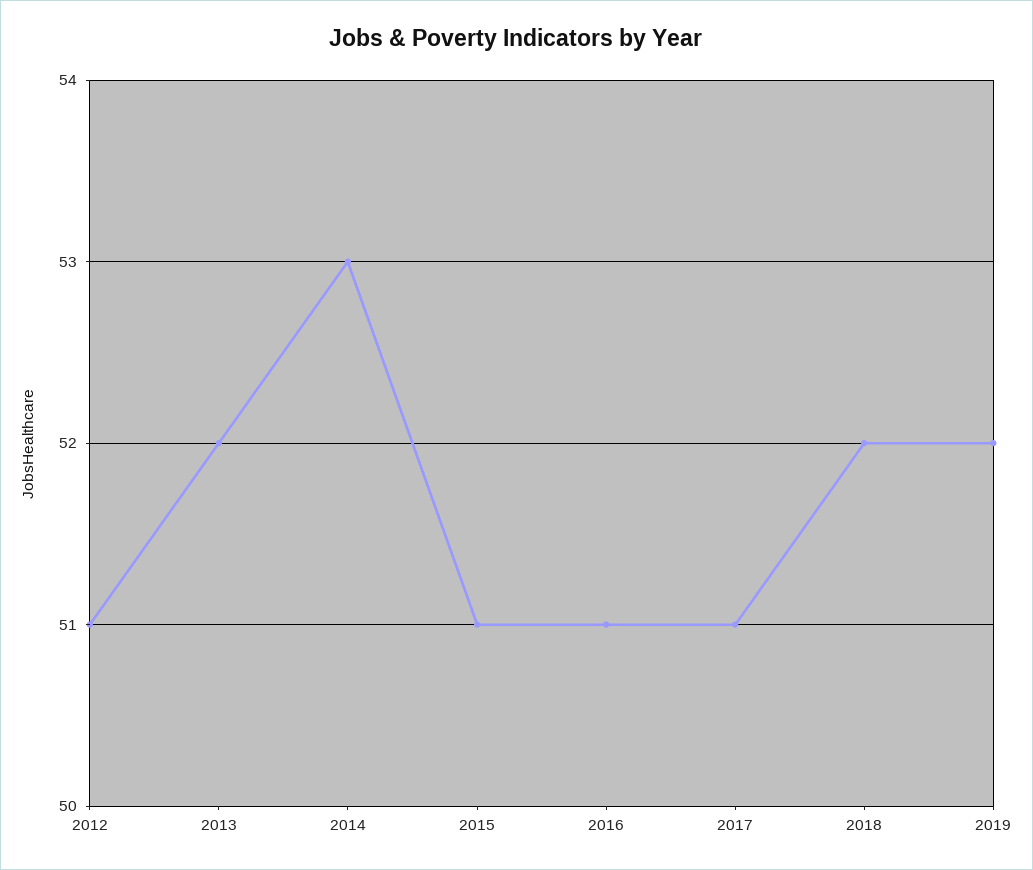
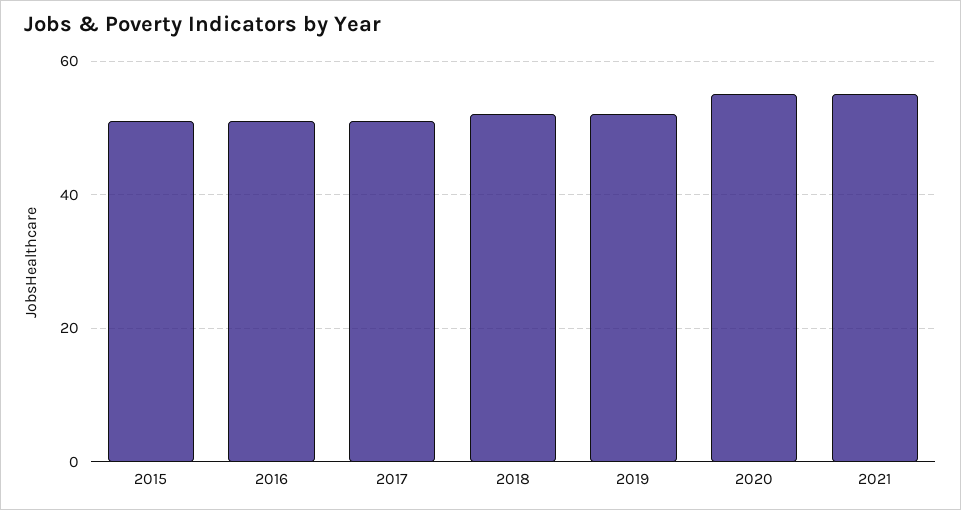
2012: 51 -> none
2013: 52 -> none
2014: 53 -> none
2020: none -> 55
2021: none -> 55

